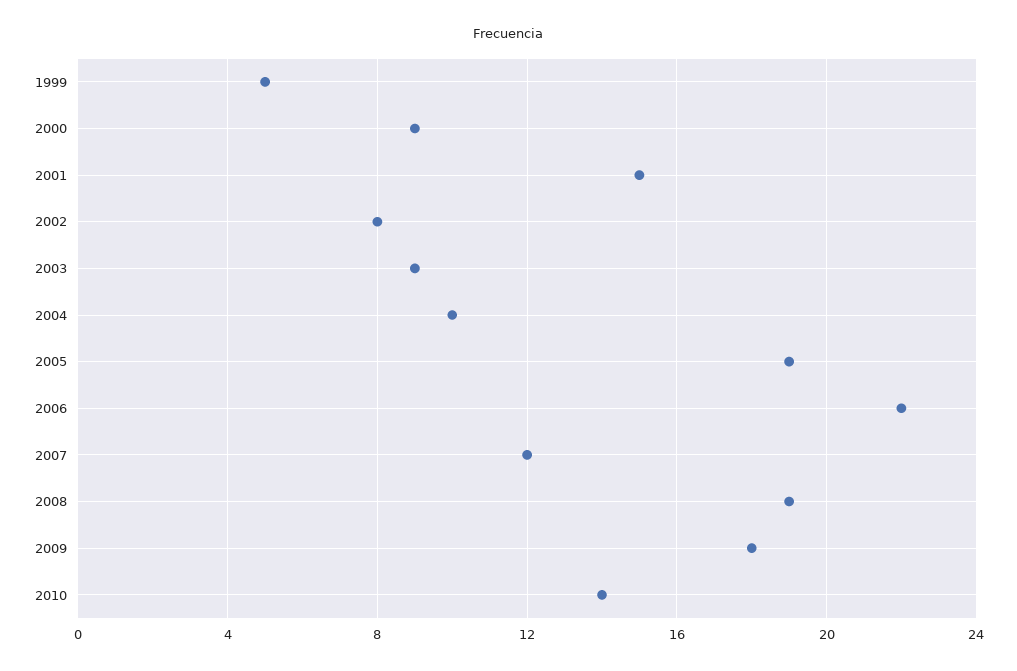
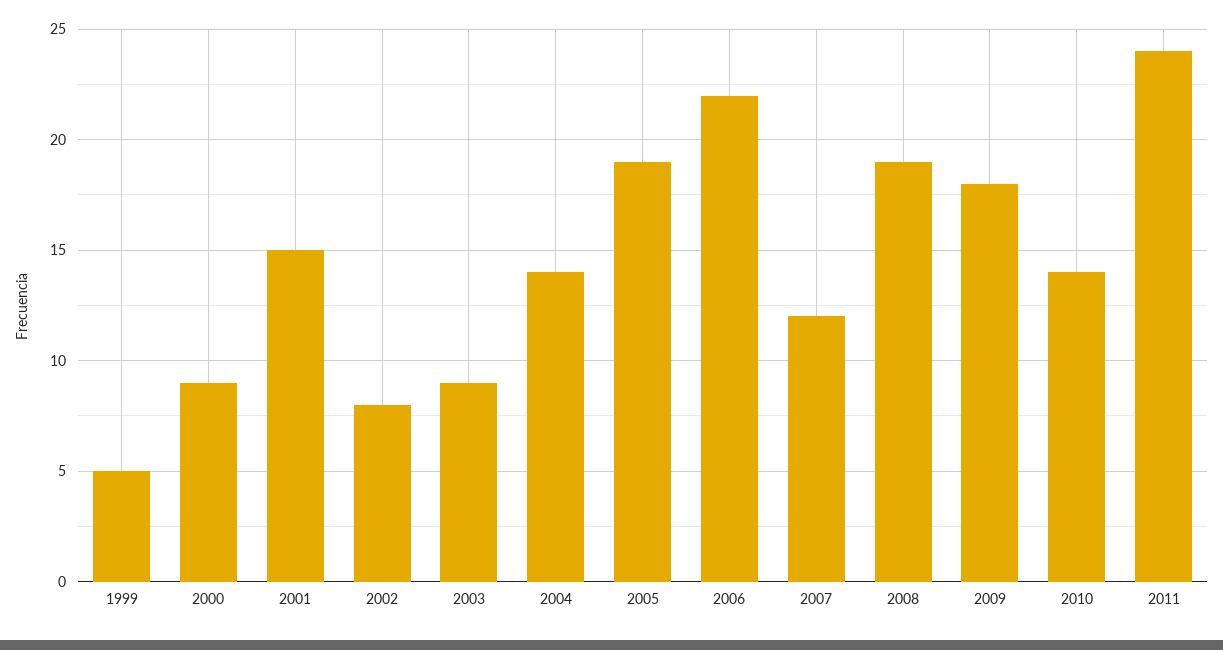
2004: 10 -> 14
2011: none -> 24

